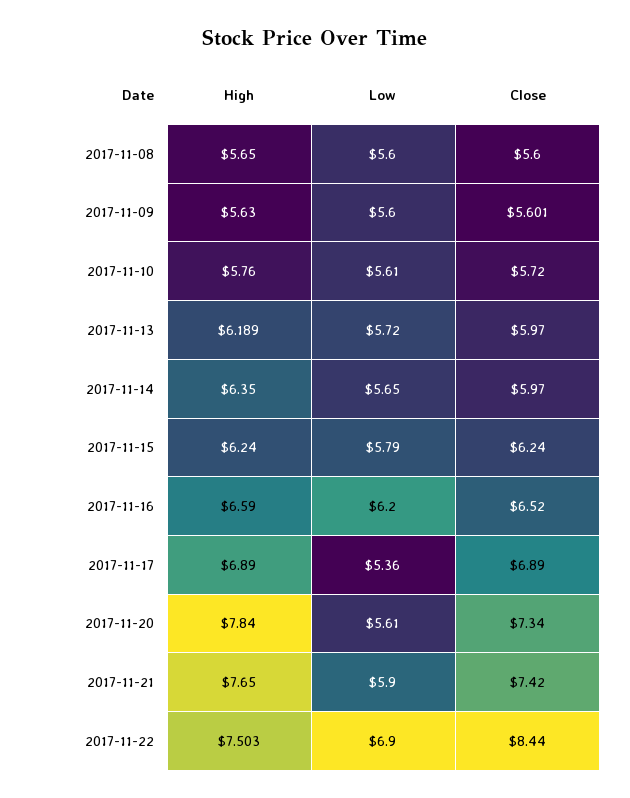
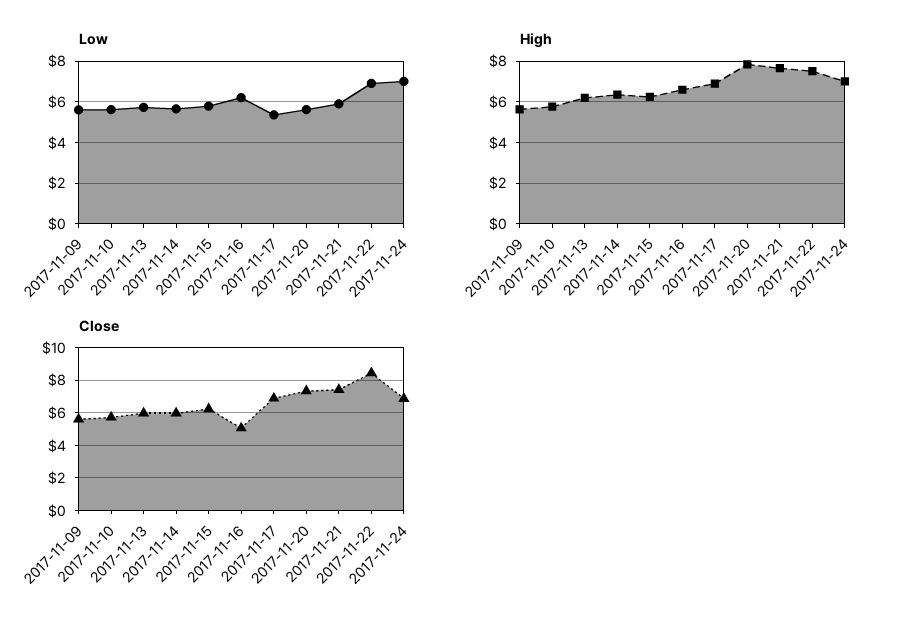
High, 2017-11-08: 5.65 -> none
Low, 2017-11-08: 5.6 -> none
Close, 2017-11-08: 5.6 -> none
Close, 2017-11-16: 6.52 -> 5
Low, 2017-11-24: none -> 7
High, 2017-11-24: none -> 7
Close, 2017-11-24: none -> 7

